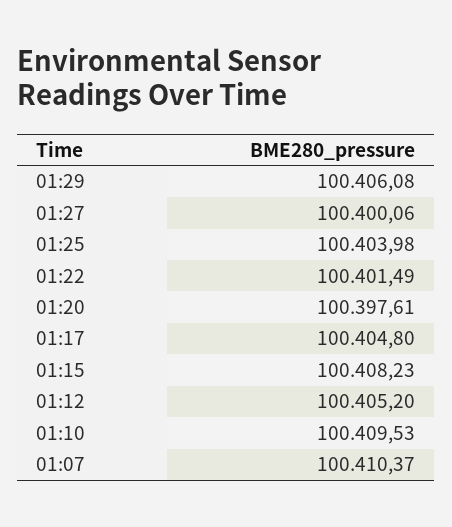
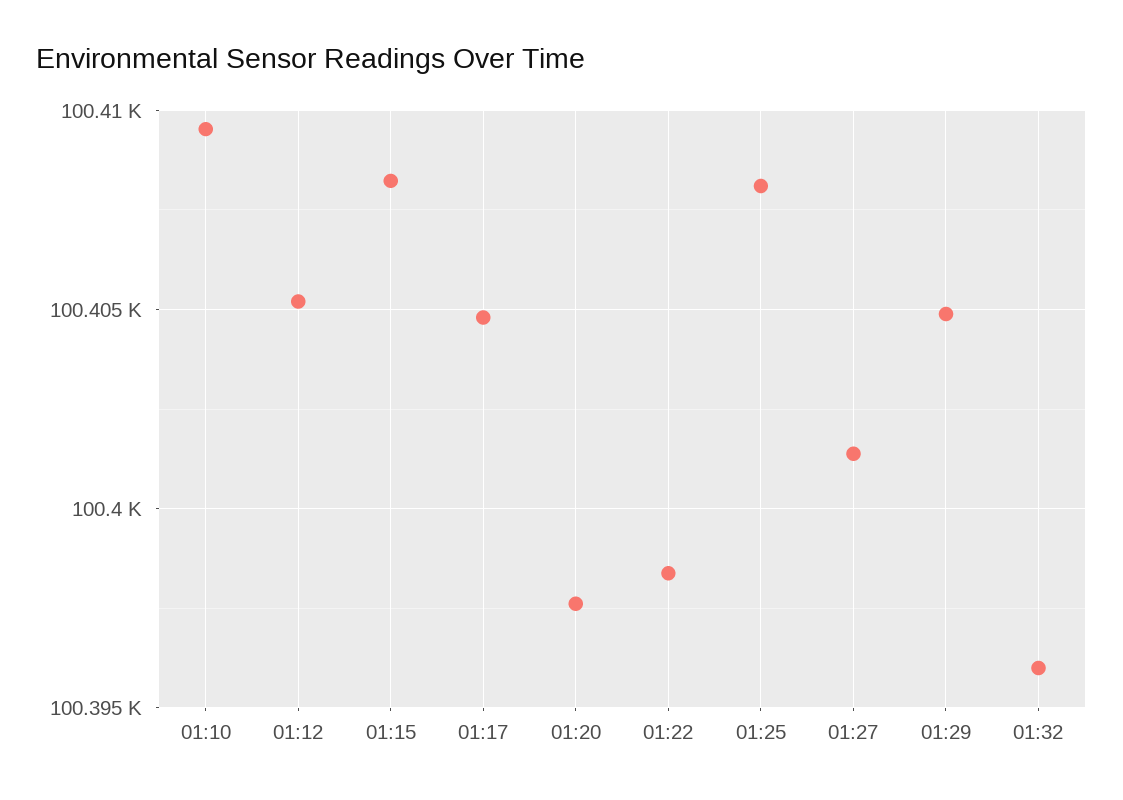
01:29: 100406.08 -> 100405
01:27: 100400.06 -> 100401.5
01:25: 100403.98 -> 100408
01:22: 100401.49 -> 100398.5
01:07: 100410.37 -> none
01:32: none -> 100396

